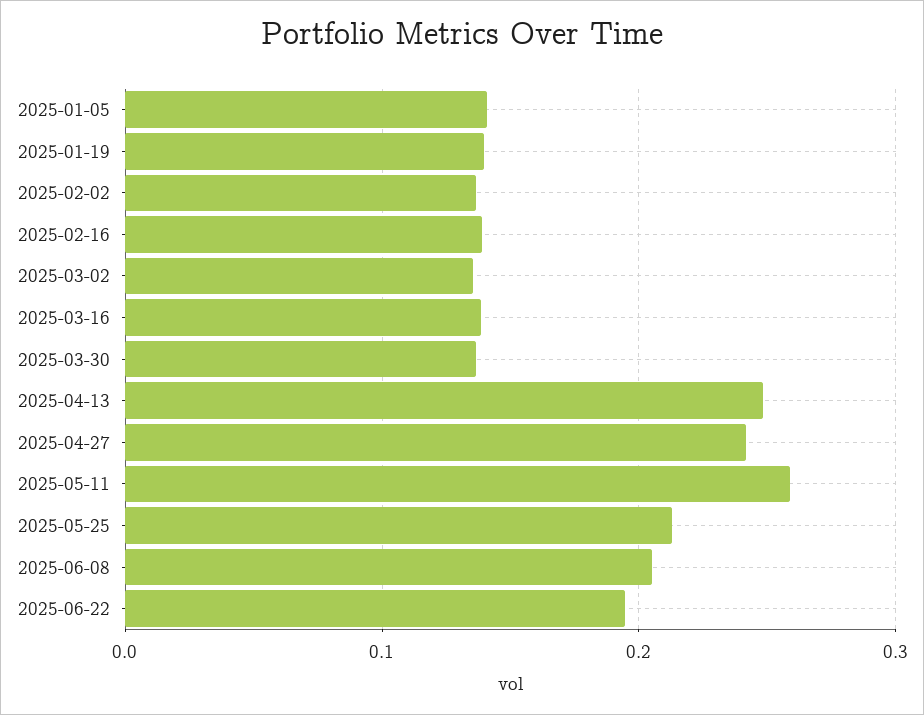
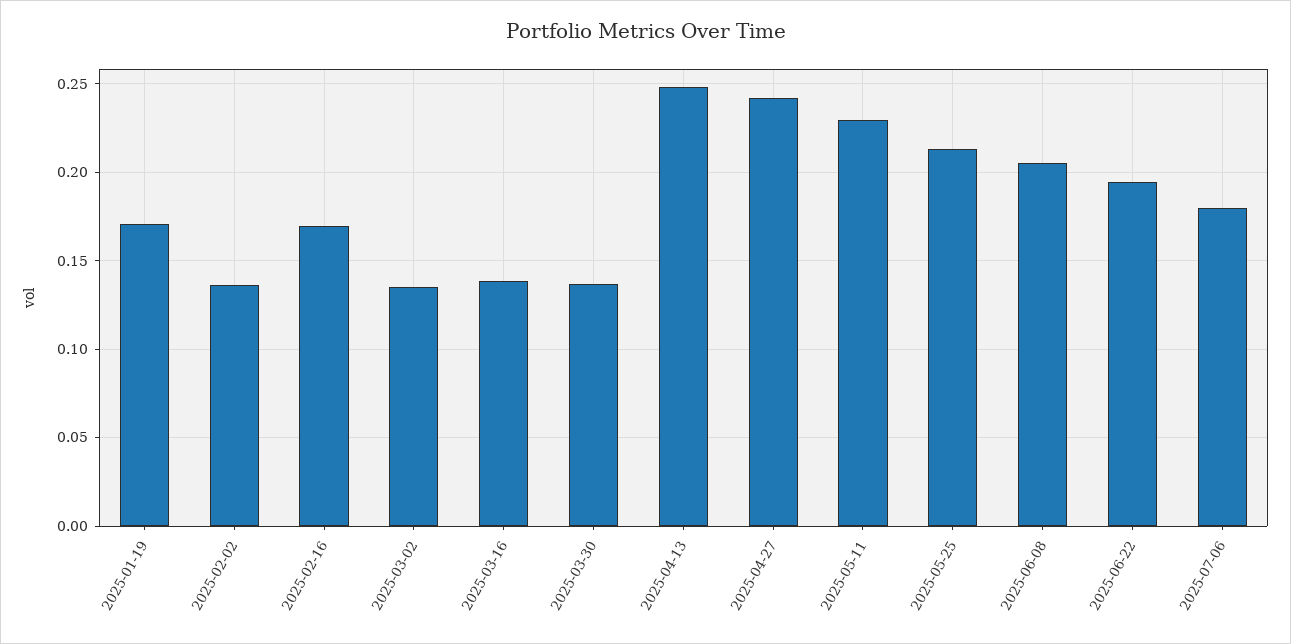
2025-01-05: 0.14 -> none
2025-01-19: 0.14 -> 0.17
2025-02-16: 0.14 -> 0.17
2025-05-11: 0.26 -> 0.23
2025-07-06: none -> 0.18

